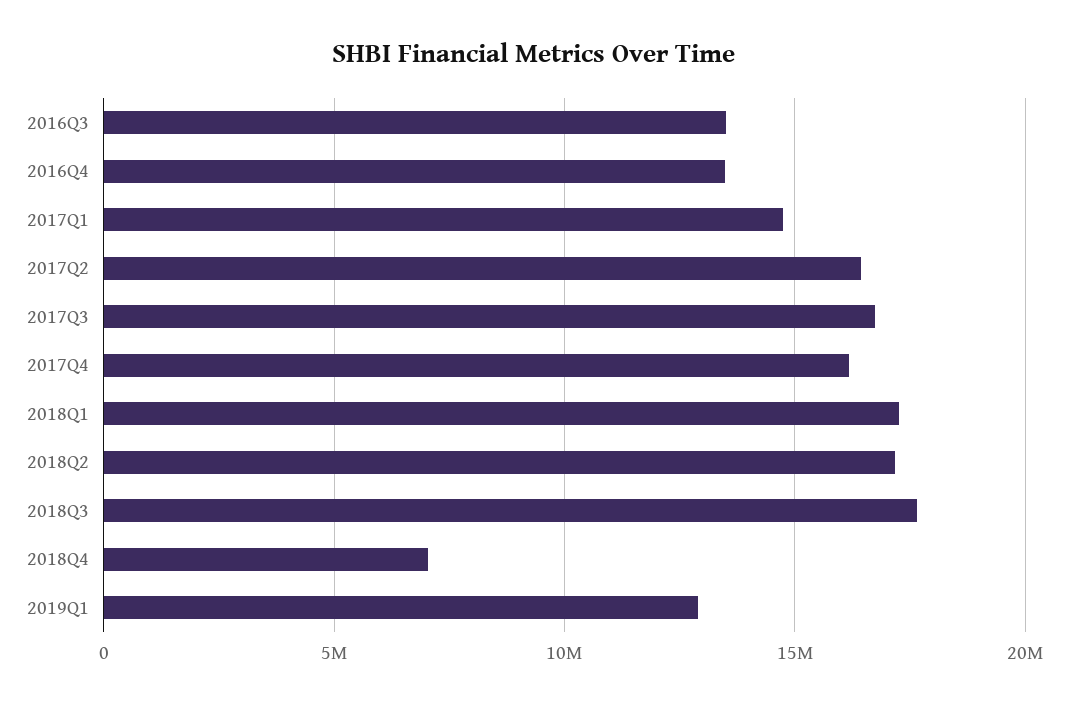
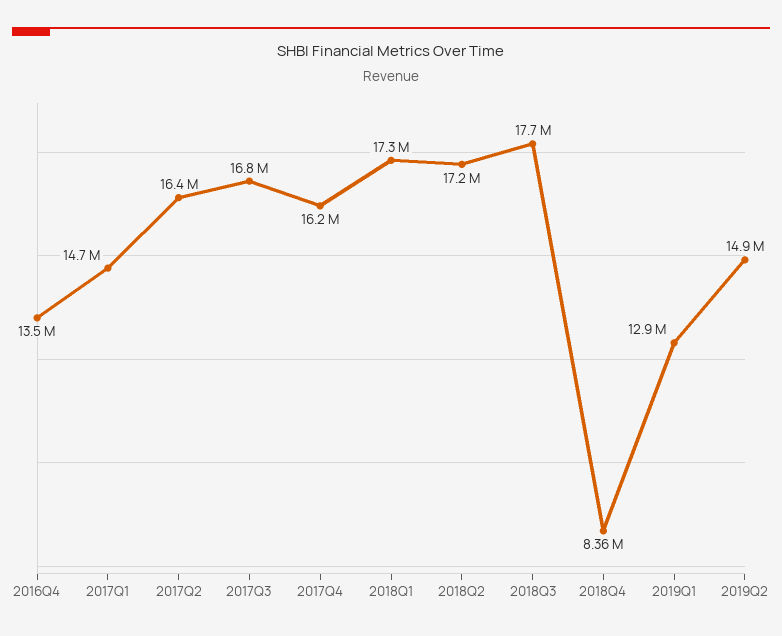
2016Q3: 13500000 -> none
2018Q4: 7000000 -> 8360000
2019Q2: none -> 14900000

